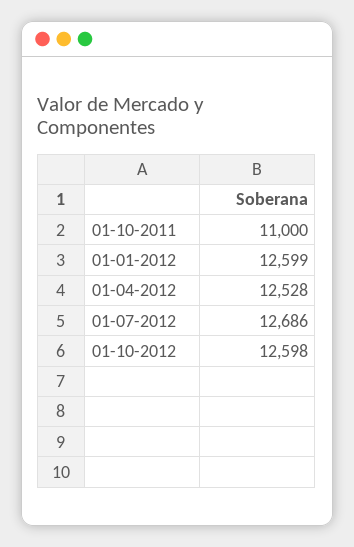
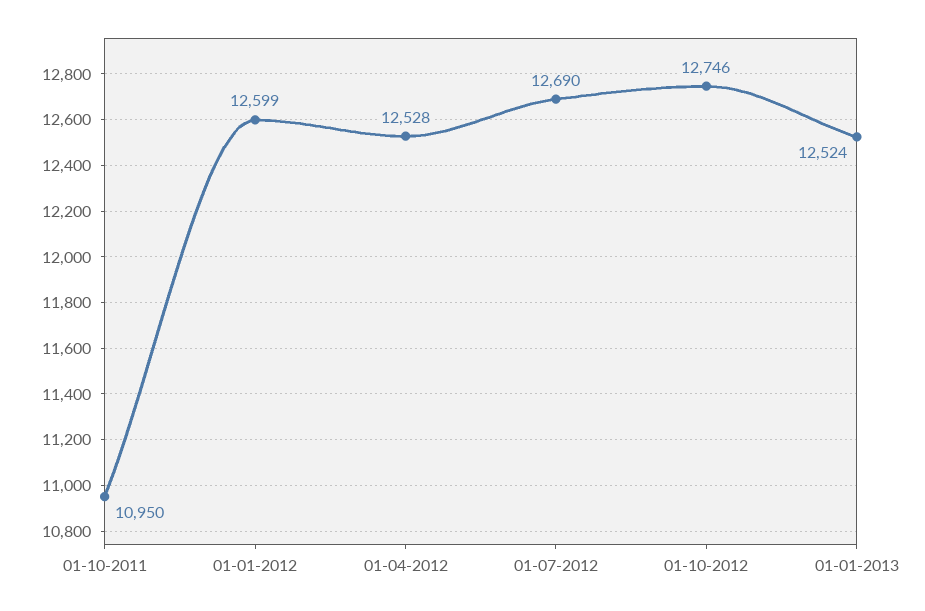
01-10-2011: 11000 -> 10950
01-07-2012: 12686 -> 12690
01-10-2012: 12598 -> 12746
01-01-2013: none -> 12524

